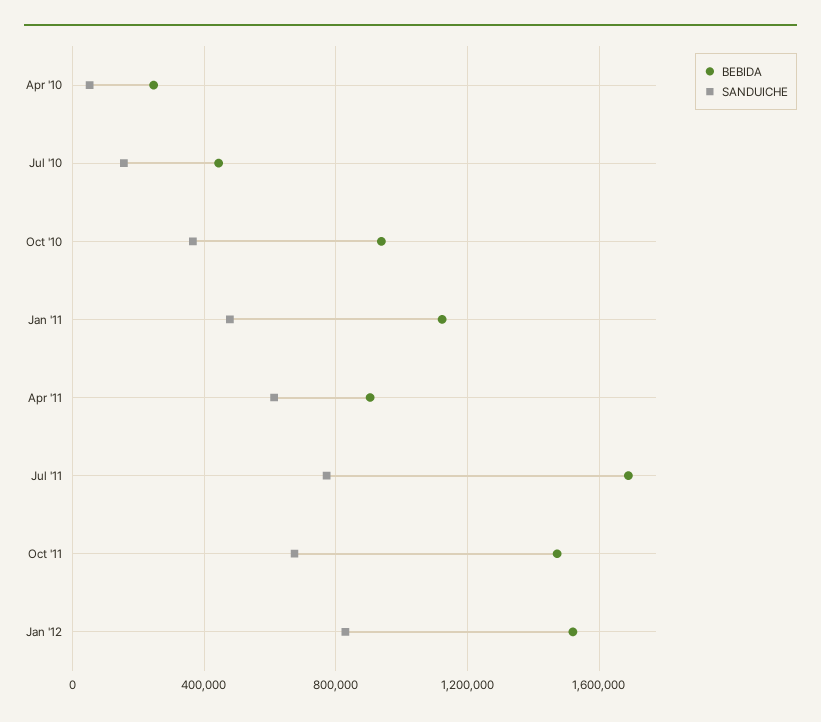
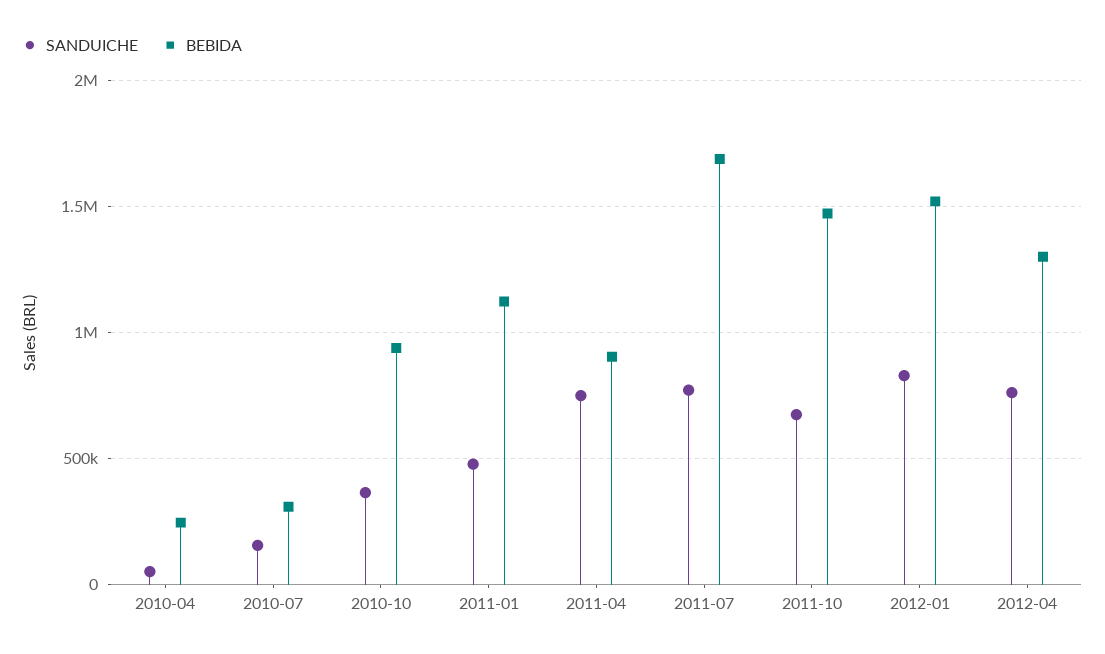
BEBIDA, Jul '10: 450000 -> 300000
SANDUICHE, Apr '11: 600000 -> 750000
SANDUICHE, 2012-04: none -> 750000
BEBIDA, 2012-04: none -> 1300000

